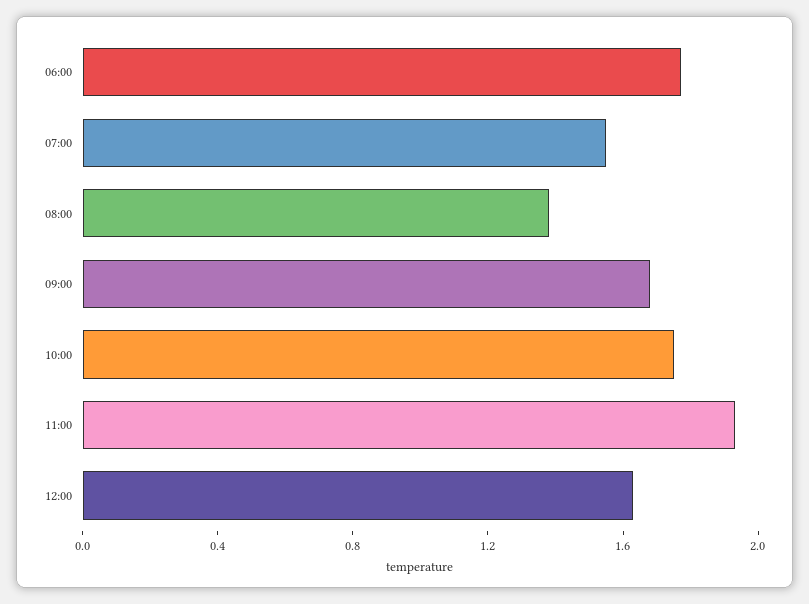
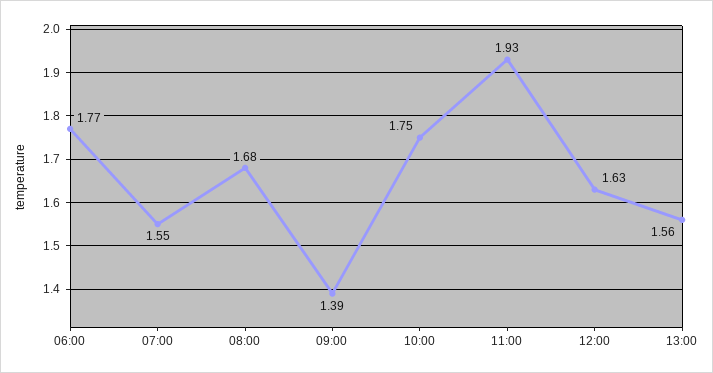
08:00: 1.4 -> 1.68
09:00: 1.7 -> 1.39
13:00: none -> 1.56

